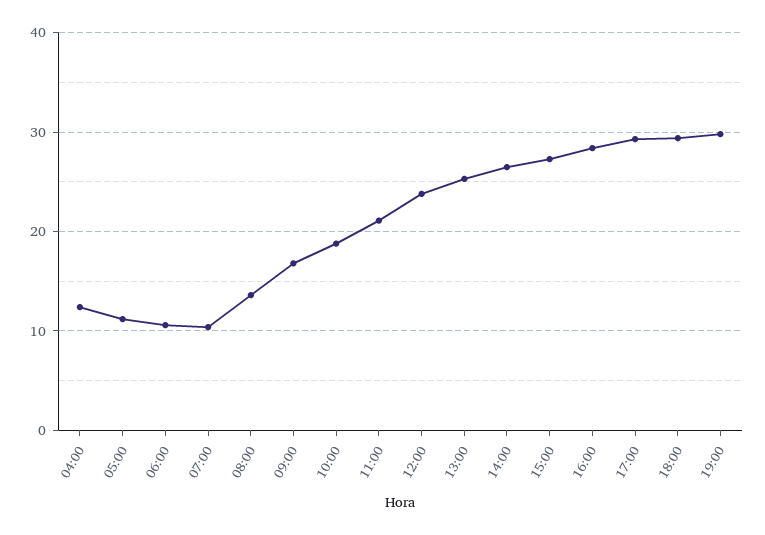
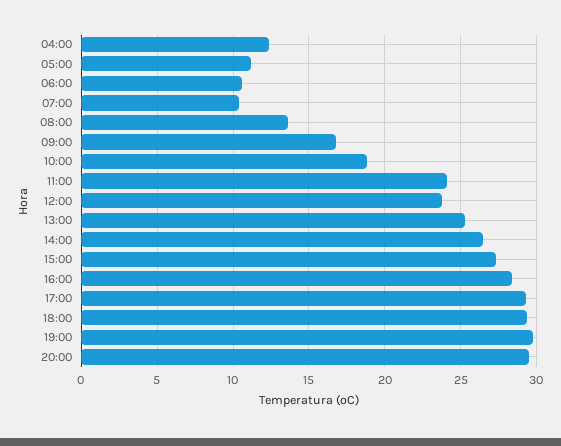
11:00: 21 -> 24
20:00: none -> 29.5

